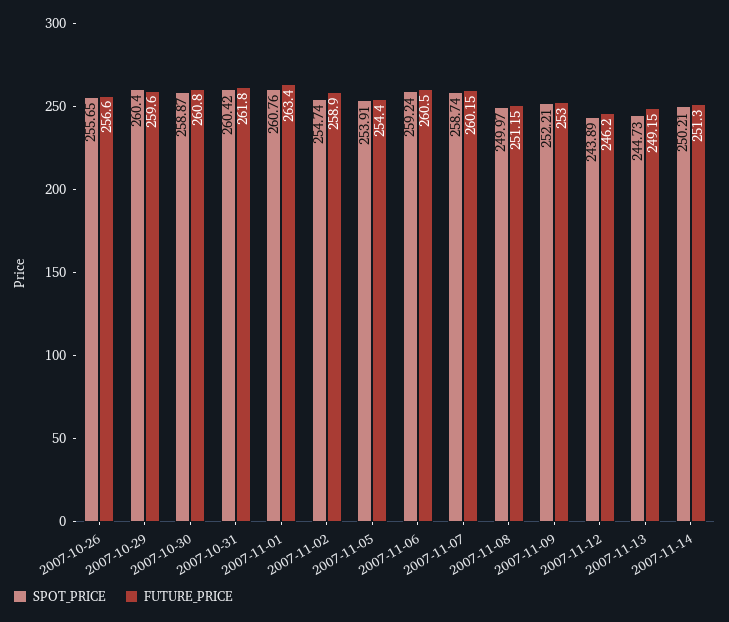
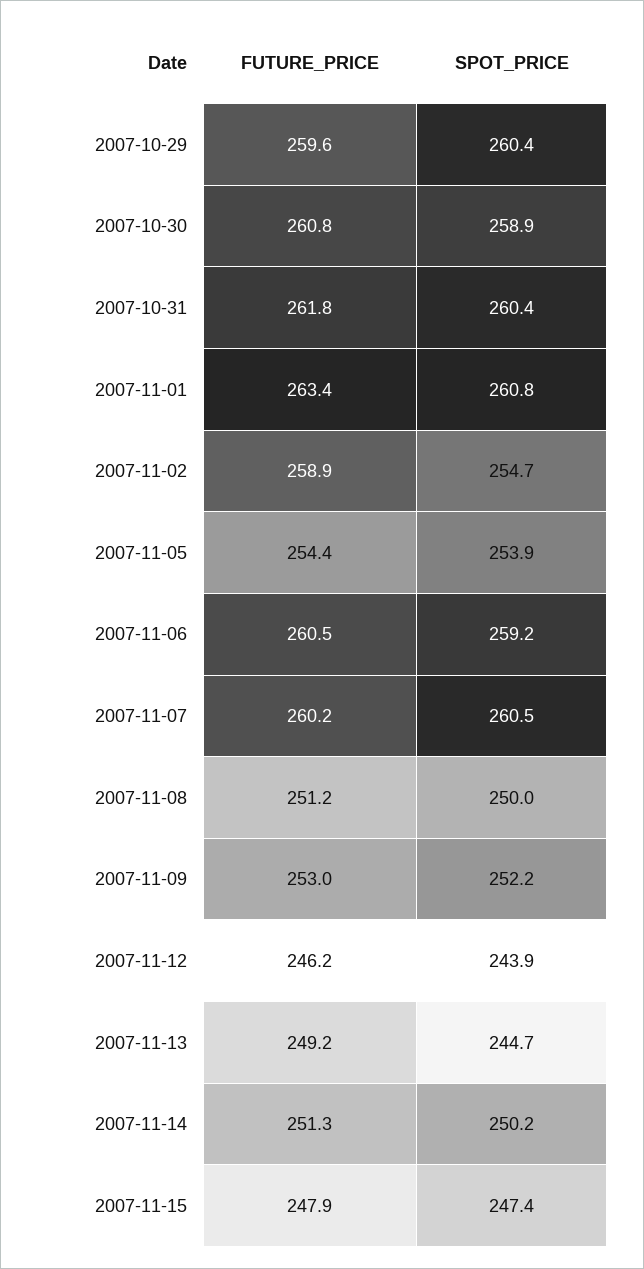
SPOT_PRICE, 2007-10-26: 255.65 -> none
FUTURE_PRICE, 2007-10-26: 256.6 -> none
SPOT_PRICE, 2007-11-07: 258.74 -> 260.5
FUTURE_PRICE, 2007-11-15: none -> 247.9
SPOT_PRICE, 2007-11-15: none -> 247.4

